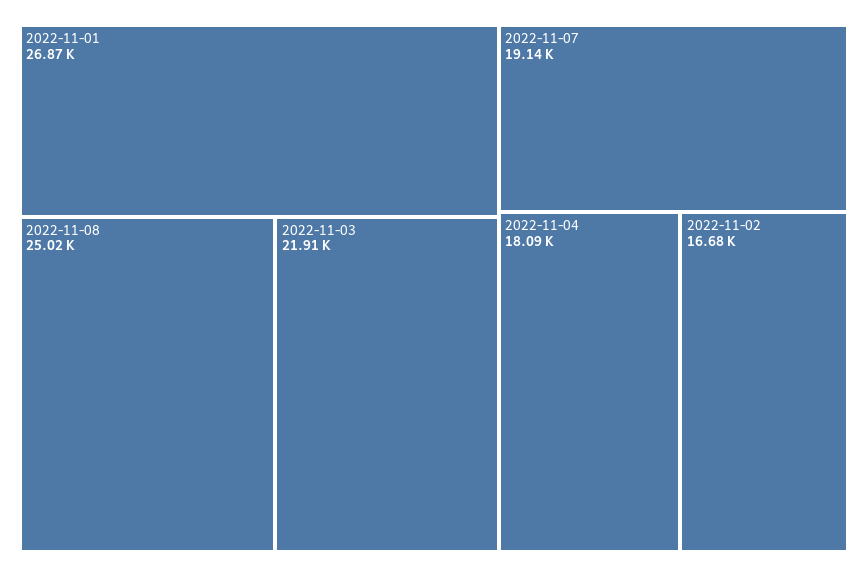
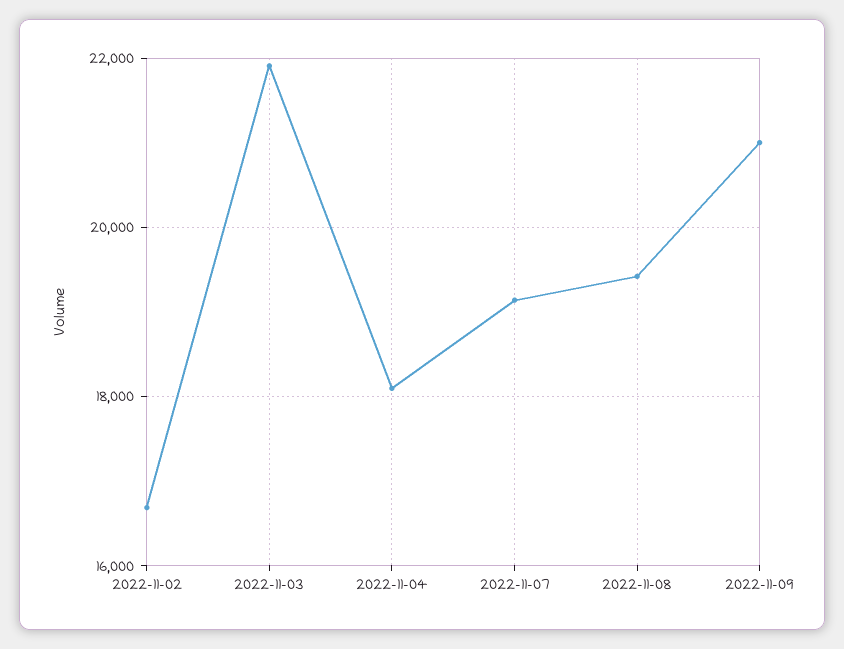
2022-11-01: 26870 -> none
2022-11-08: 25020 -> 19400
2022-11-09: none -> 21000

